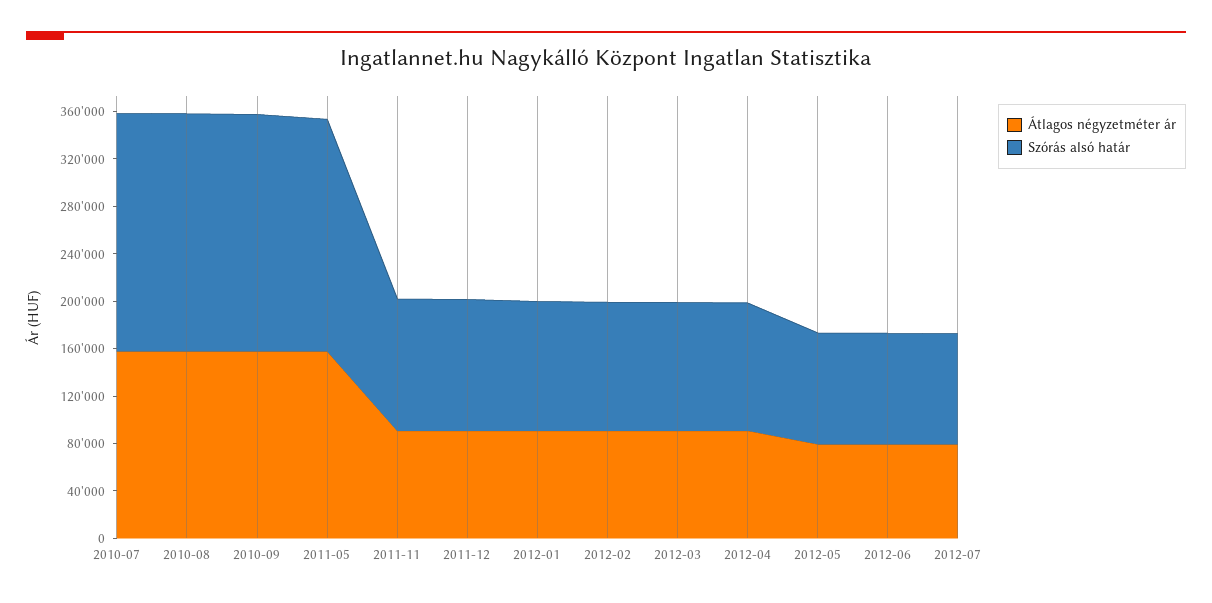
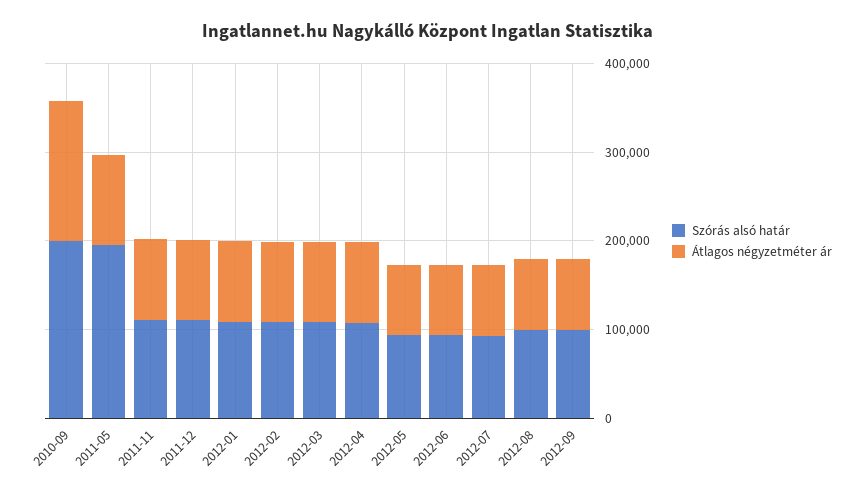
Átlagos négyzetméter ár, 2010-07: 160000 -> none
Szórás alsó határ, 2010-07: 200000 -> none
Átlagos négyzetméter ár, 2010-08: 160000 -> none
Szórás alsó határ, 2010-08: 200000 -> none
Átlagos négyzetméter ár, 2011-05: 160000 -> 100000
Szórás alsó határ, 2012-08: none -> 100000
Átlagos négyzetméter ár, 2012-08: none -> 80000
Szórás alsó határ, 2012-09: none -> 100000
Átlagos négyzetméter ár, 2012-09: none -> 80000

